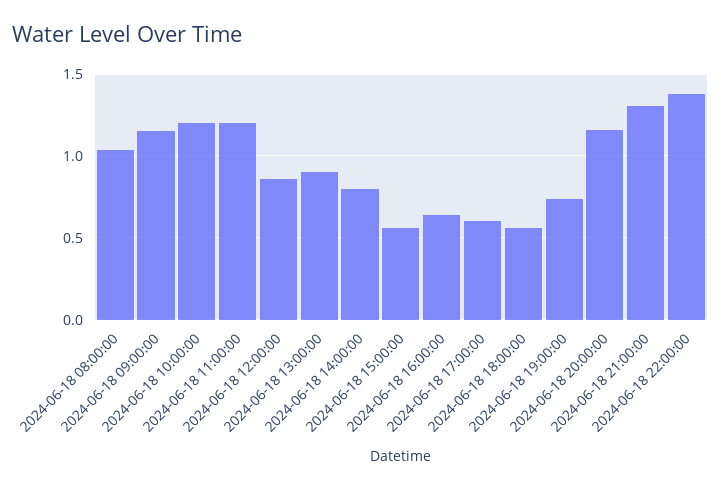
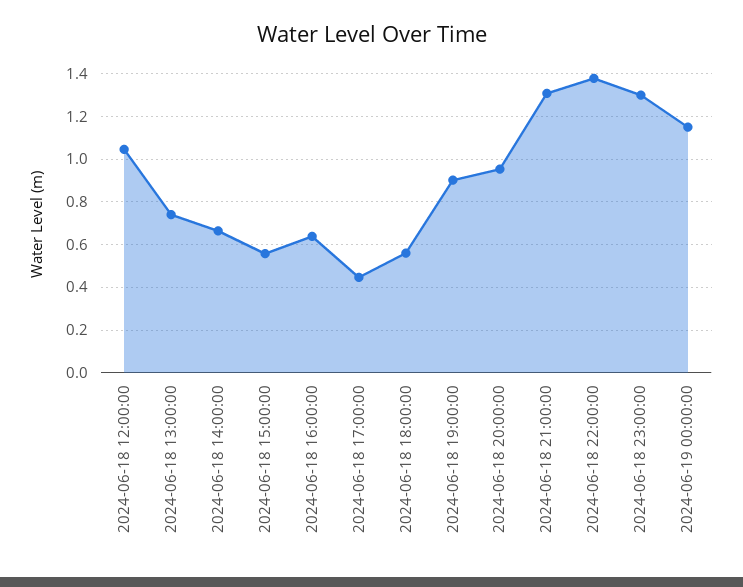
2024-06-18 08:00:00: 1.05 -> none
2024-06-18 09:00:00: 1.15 -> none
2024-06-18 10:00:00: 1.2 -> none
2024-06-18 11:00:00: 1.2 -> none
2024-06-18 12:00:00: 0.85 -> 1.05
2024-06-18 13:00:00: 0.9 -> 0.75
2024-06-18 14:00:00: 0.8 -> 0.65
2024-06-18 17:00:00: 0.6 -> 0.45
2024-06-18 19:00:00: 0.75 -> 0.9
2024-06-18 20:00:00: 1.15 -> 0.95
2024-06-18 23:00:00: none -> 1.3
2024-06-19 00:00:00: none -> 1.15

